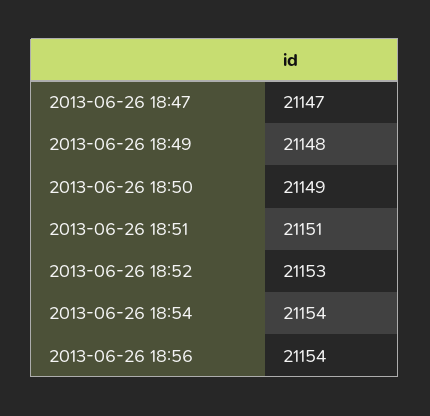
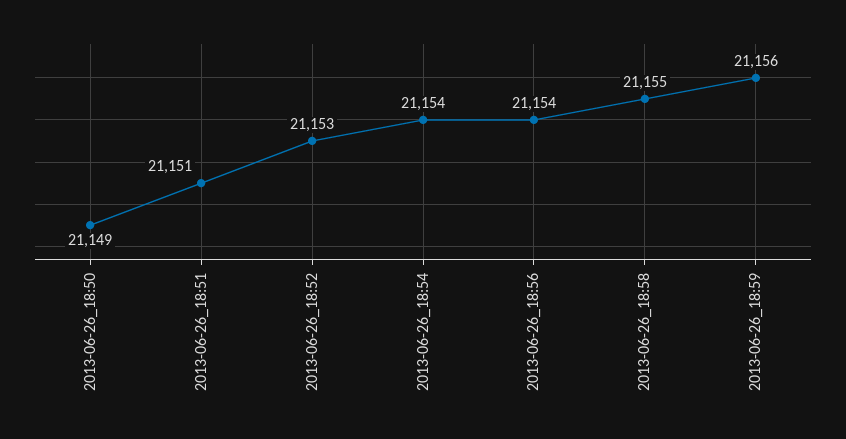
2013-06-26 18:47: 21147 -> none
2013-06-26 18:49: 21148 -> none
2013-06-26_18:58: none -> 21155
2013-06-26_18:59: none -> 21156

